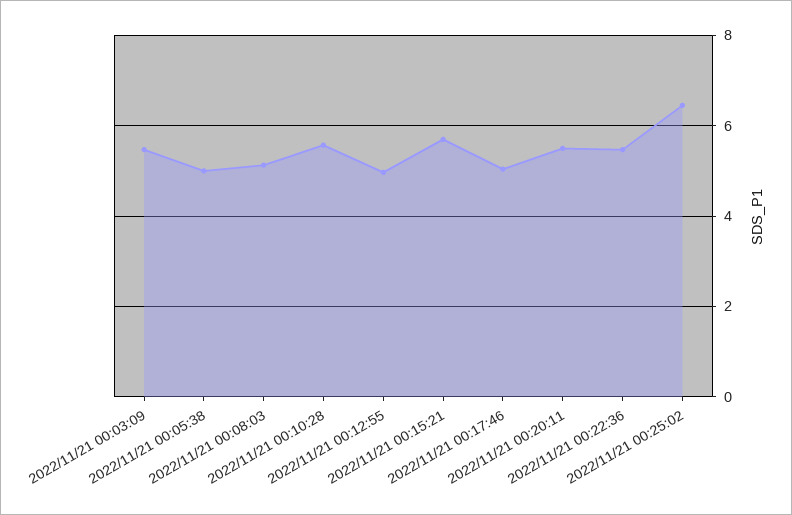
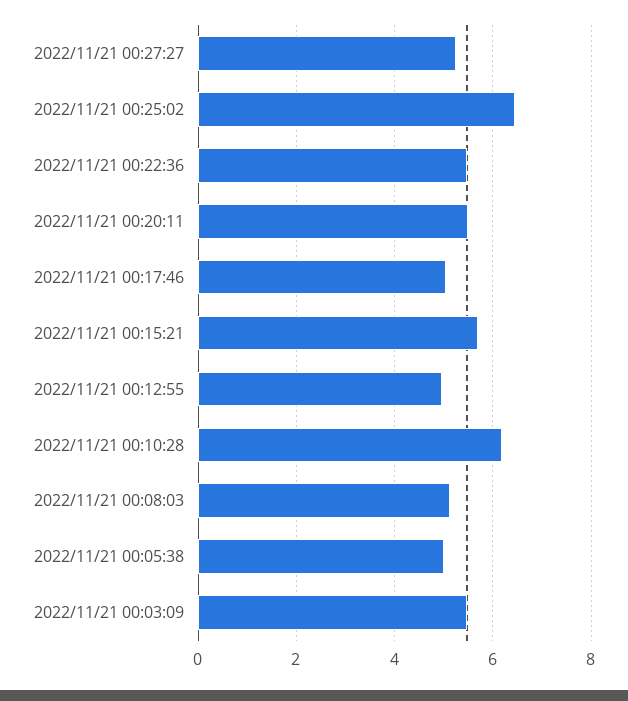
2022/11/21 00:10:28: 5.6 -> 6.2
2022/11/21 00:27:27: none -> 5.2

